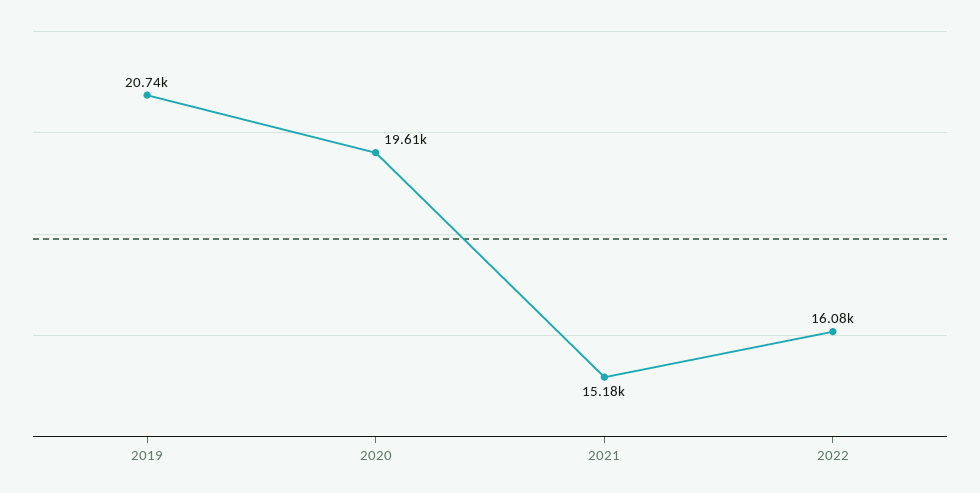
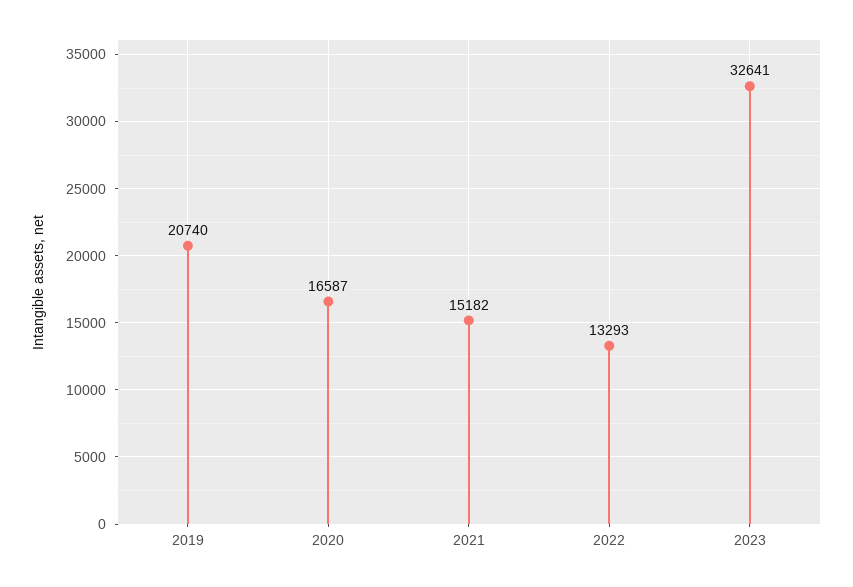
2020: 19610 -> 16587
2022: 16080 -> 13293
2023: none -> 32641

